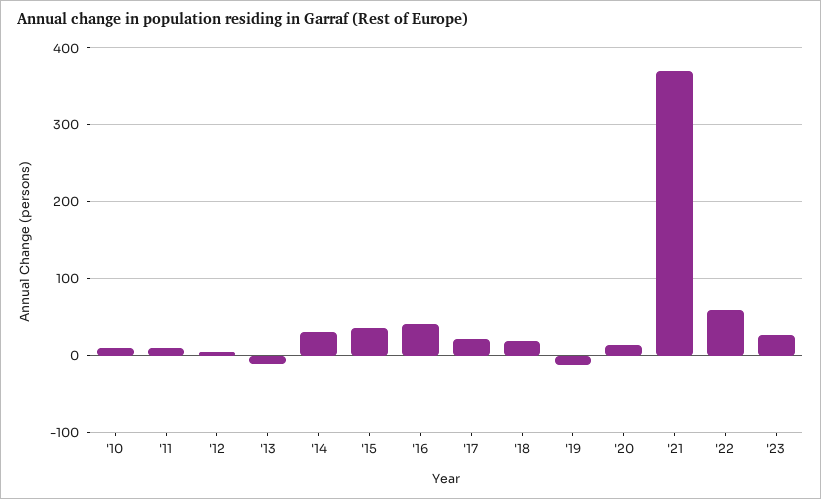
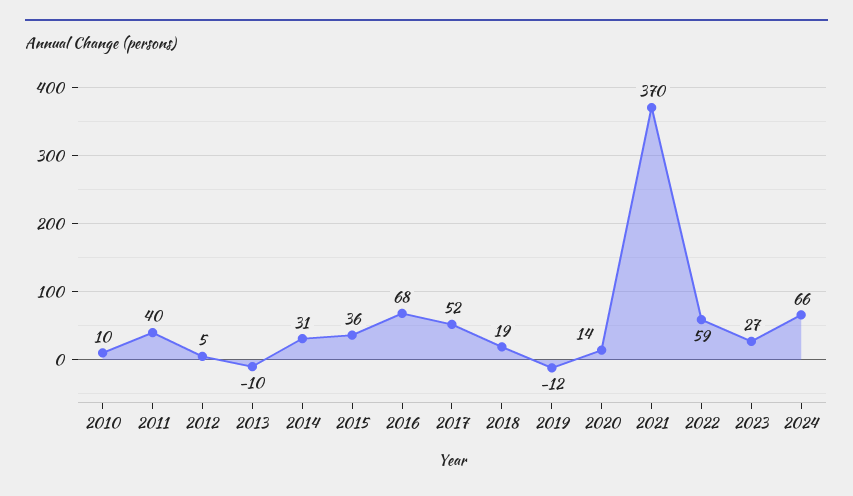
'11: 10 -> 40
'16: 40 -> 68
'17: 20 -> 52
2024: none -> 66

